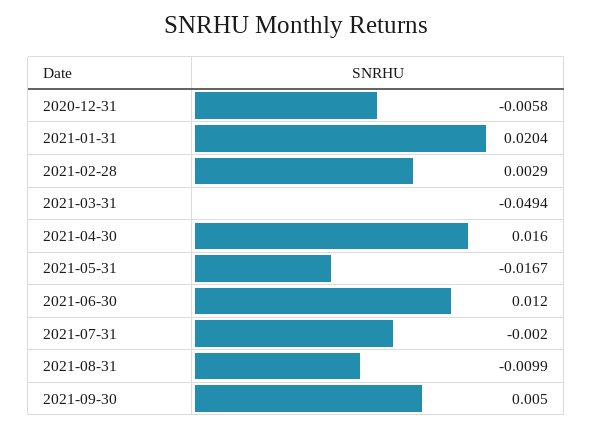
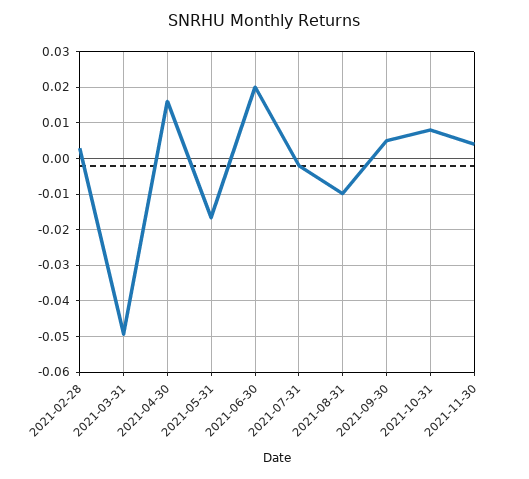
2020-12-31: -0.0058 -> none
2021-01-31: 0.0204 -> none
2021-06-30: 0.012 -> 0.02
2021-10-31: none -> 0.008
2021-11-30: none -> 0.004

